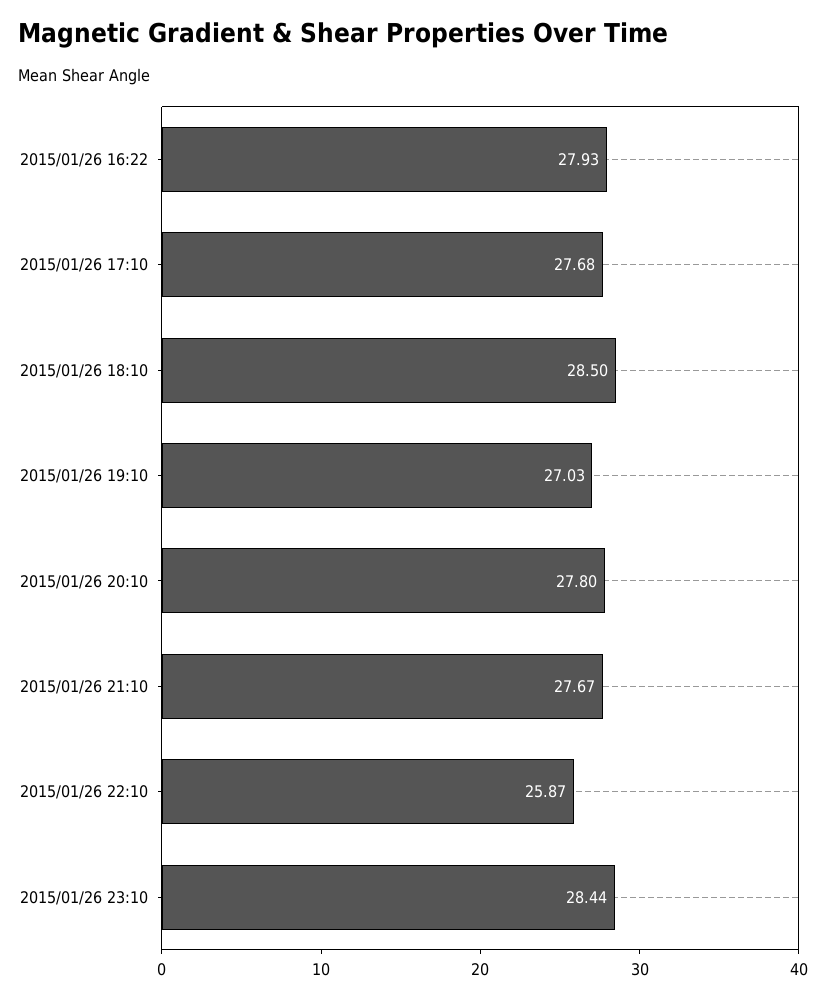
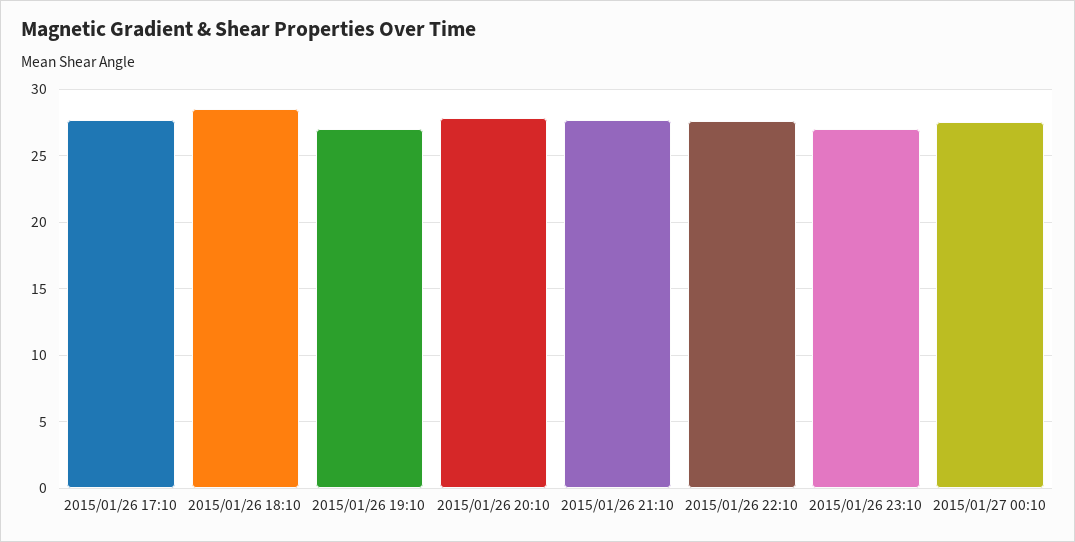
2015/01/26 16:22: 27.93 -> none
2015/01/26 22:10: 25.87 -> 27.5
2015/01/26 23:10: 28.44 -> 27
2015/01/27 00:10: none -> 27.5

